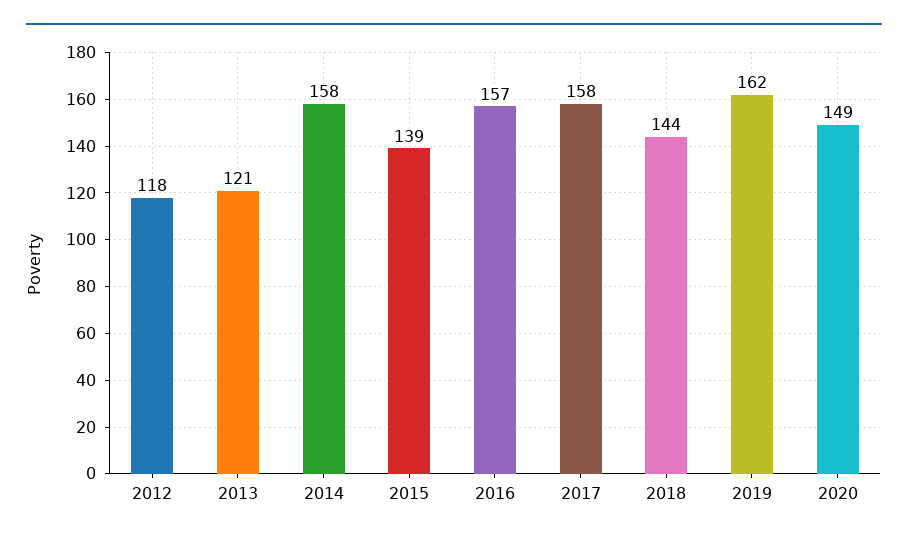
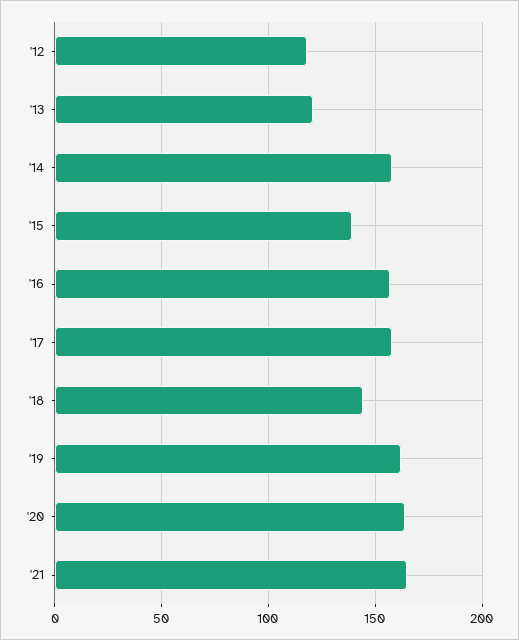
2020: 149 -> 165
'21: none -> 165

